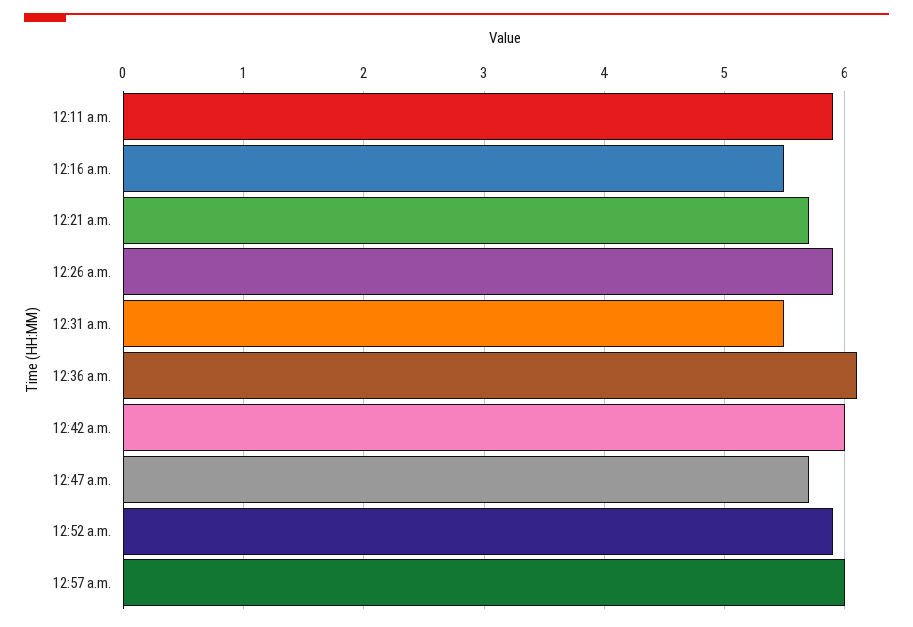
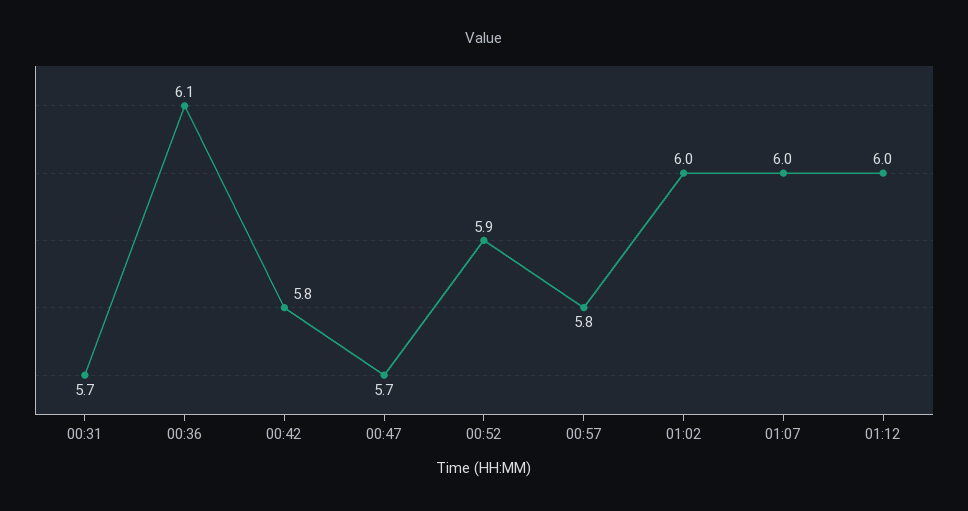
12:11 a.m.: 5.9 -> none
12:16 a.m.: 5.5 -> none
12:21 a.m.: 5.7 -> none
12:26 a.m.: 5.9 -> none
12:31 a.m.: 5.5 -> 5.7
12:42 a.m.: 6 -> 5.8
12:57 a.m.: 6 -> 5.8
01:02: none -> 6
01:07: none -> 6
01:12: none -> 6

